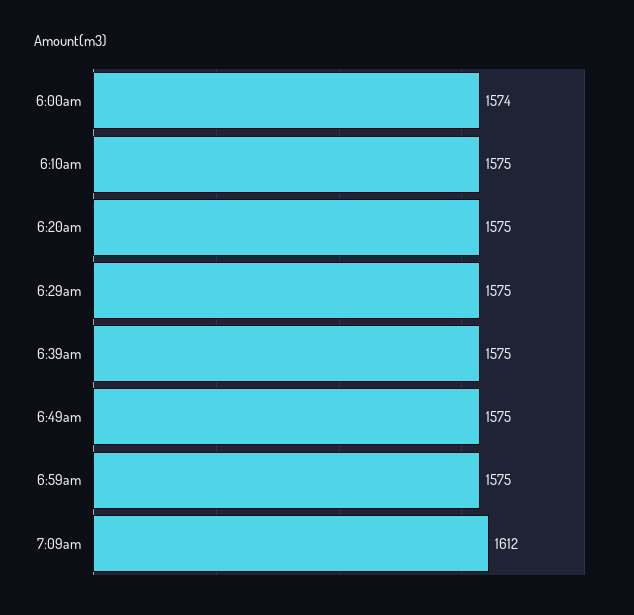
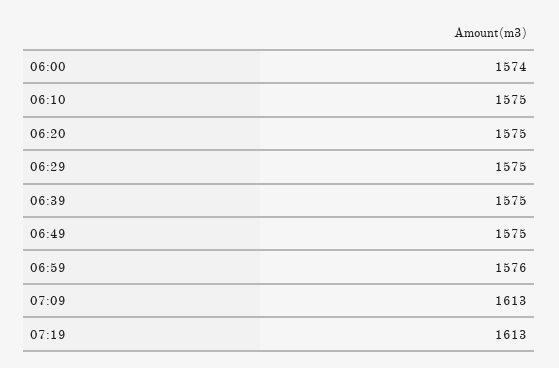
6:59am: 1575 -> 1576
7:09am: 1612 -> 1613
07:19: none -> 1613

